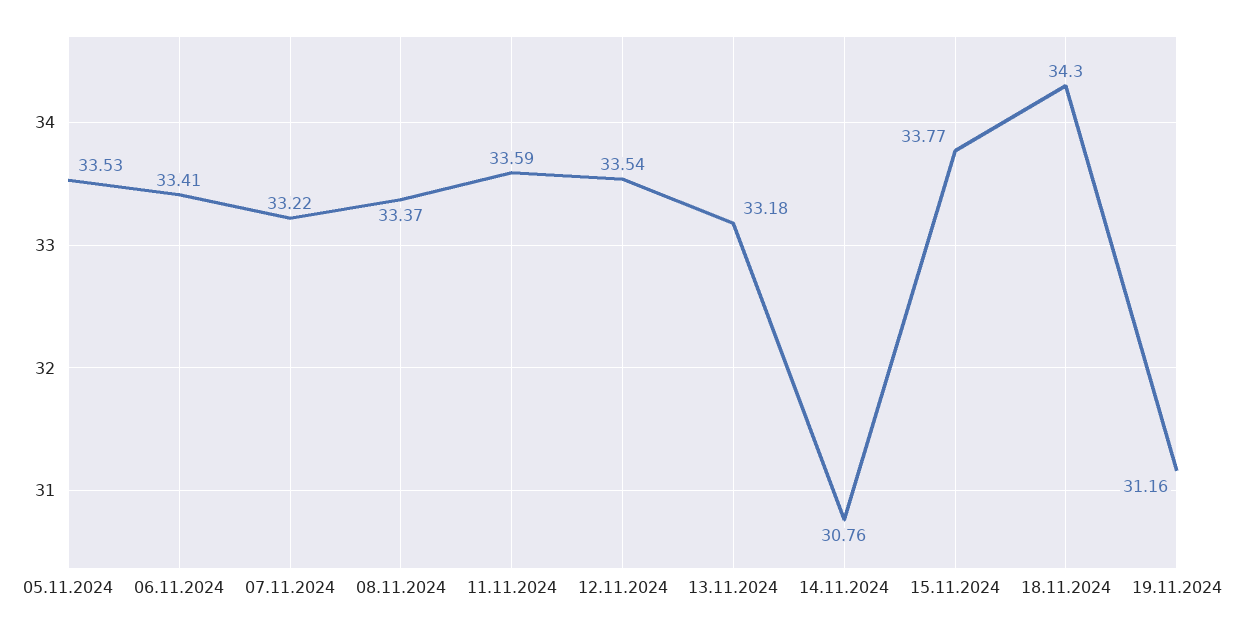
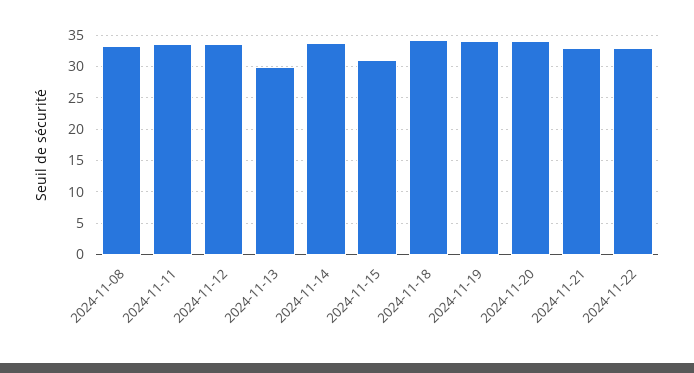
05.11.2024: 33.53 -> none
06.11.2024: 33.41 -> none
07.11.2024: 33.22 -> none
13.11.2024: 33.18 -> 30
14.11.2024: 30.76 -> 34
15.11.2024: 33.77 -> 31
19.11.2024: 31.16 -> 34
2024-11-20: none -> 34
2024-11-21: none -> 33
2024-11-22: none -> 33

